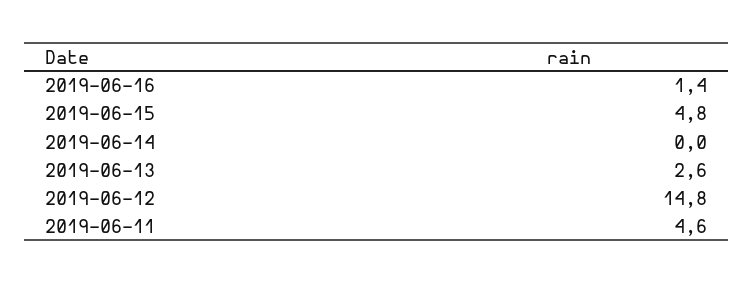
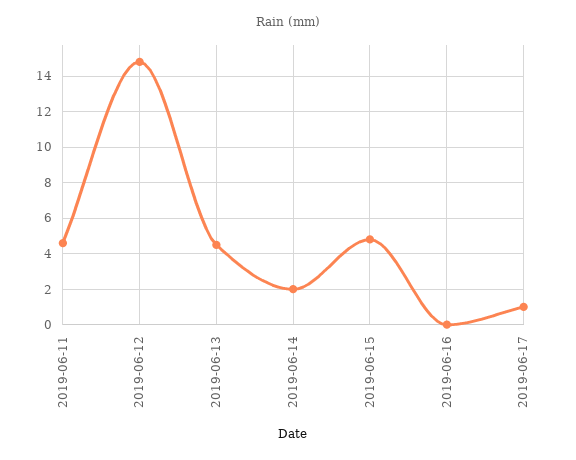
2019-06-16: 1.4 -> 0
2019-06-14: 0 -> 2
2019-06-13: 2.6 -> 4.5
2019-06-17: none -> 1

